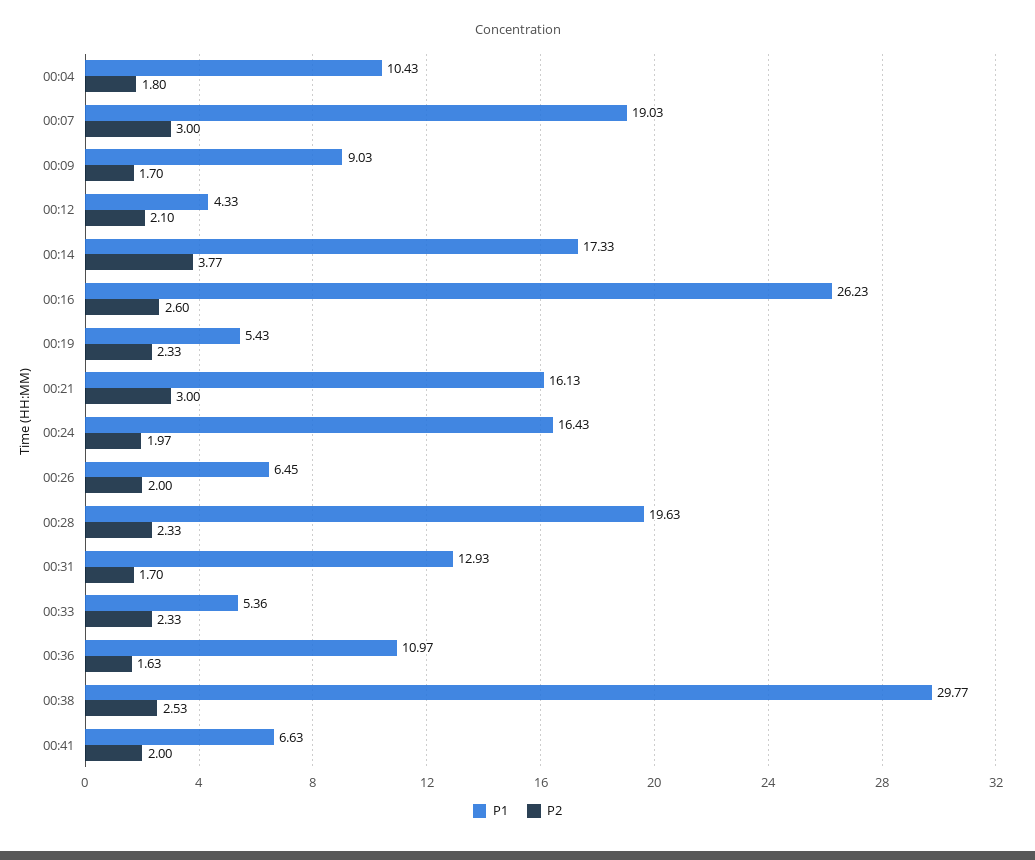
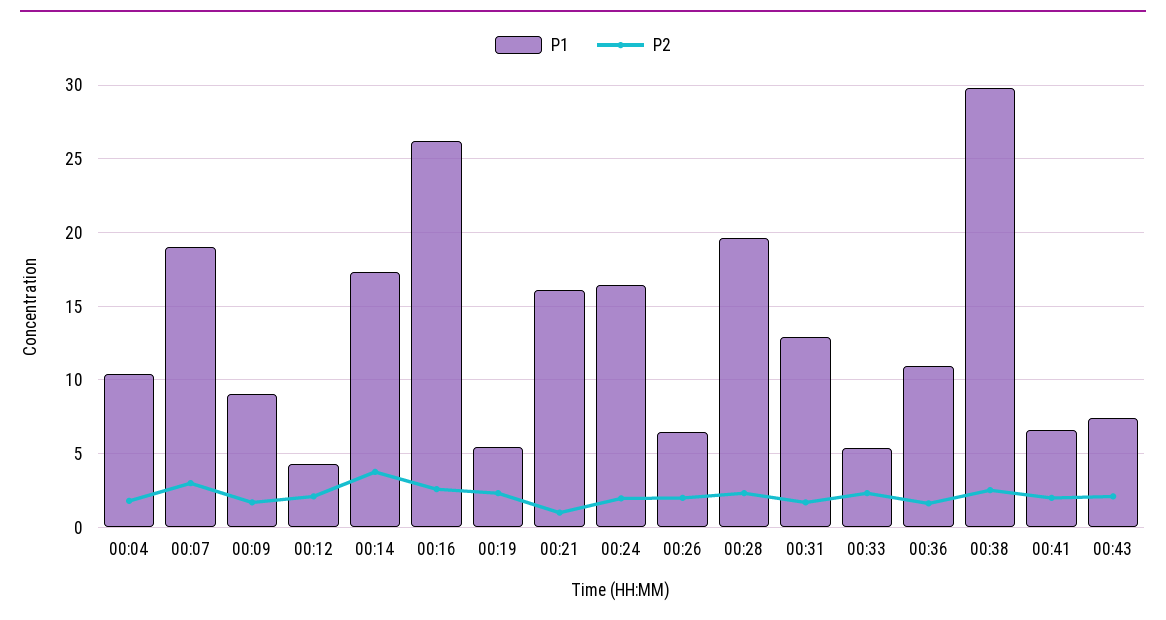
P2, 00:21: 3 -> 1
P1, 00:43: none -> 7.5
P2, 00:43: none -> 2

